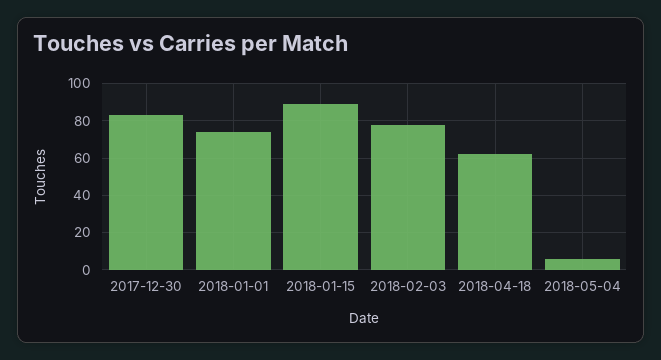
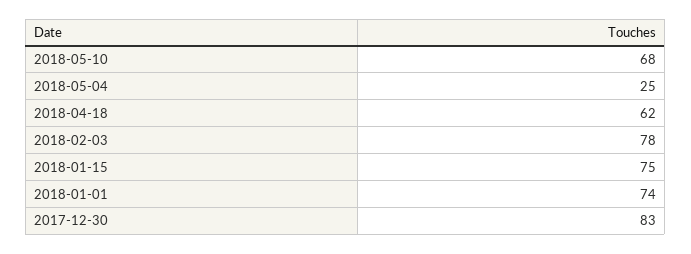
2018-01-15: 90 -> 75
2018-05-04: 5 -> 25
2018-05-10: none -> 68

